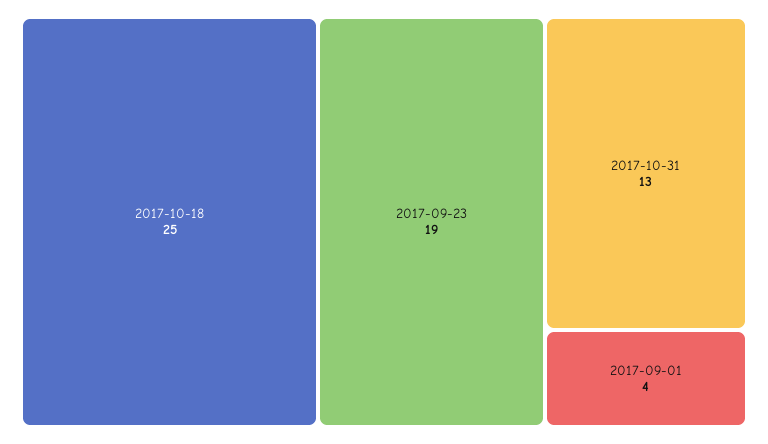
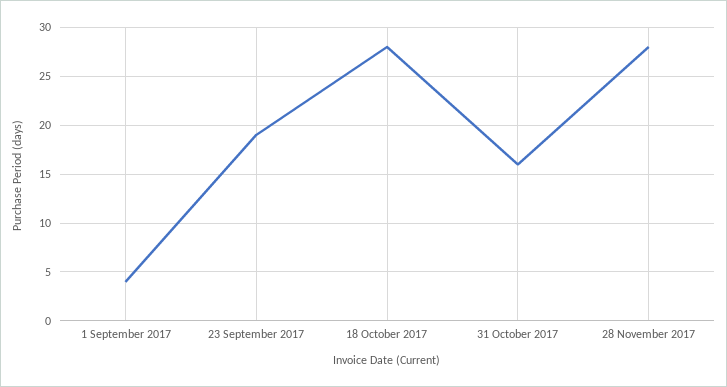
2017-10-18: 25 -> 28
2017-10-31: 13 -> 16
28 November 2017: none -> 28

